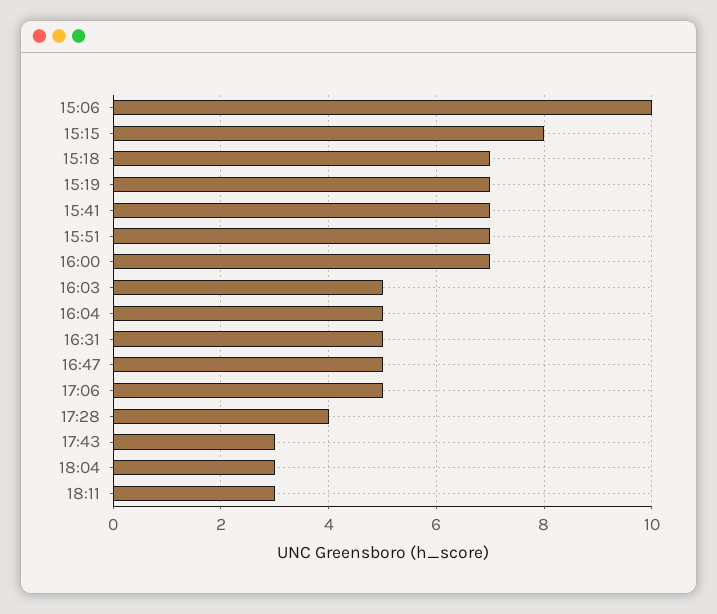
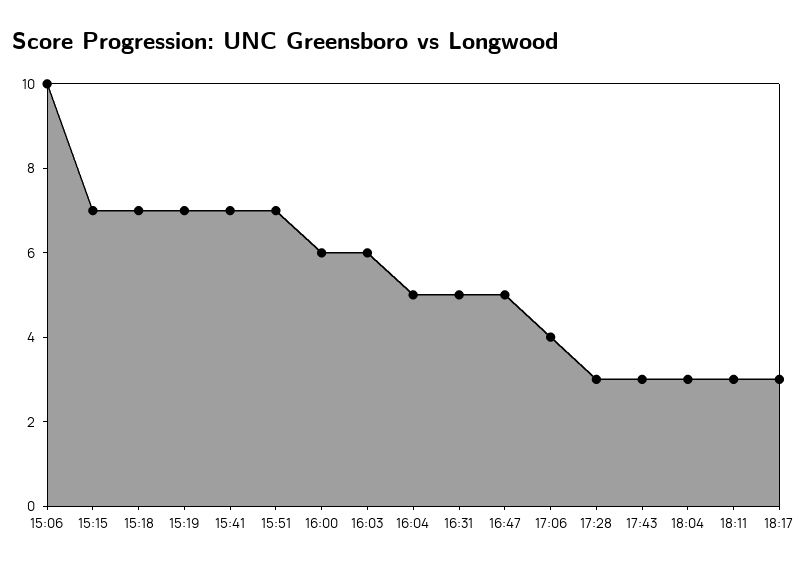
15:15: 8 -> 7
16:00: 7 -> 6
16:03: 5 -> 6
17:06: 5 -> 4
17:28: 4 -> 3
18:17: none -> 3

